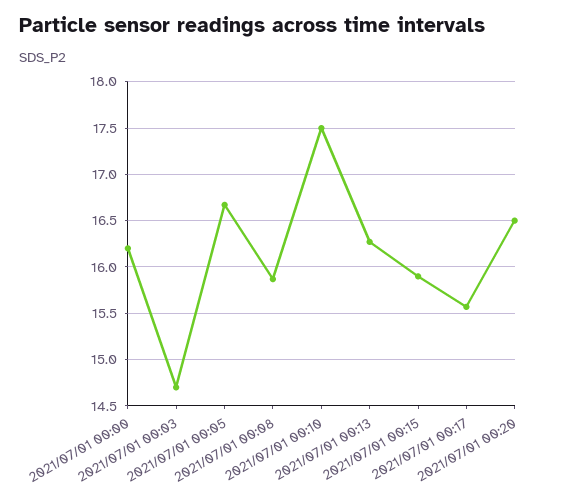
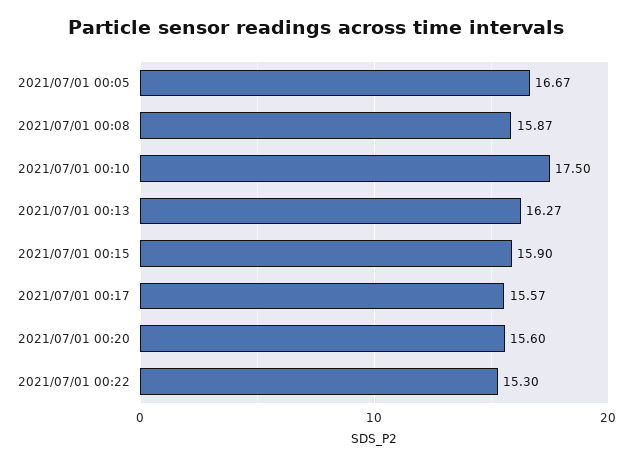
2021/07/01 00:00: 16.2 -> none
2021/07/01 00:03: 14.7 -> none
2021/07/01 00:20: 16.5 -> 15.6
2021/07/01 00:22: none -> 15.3

